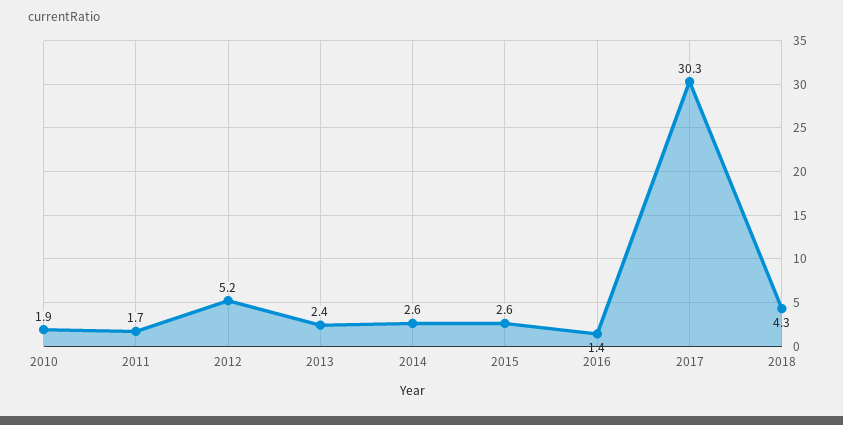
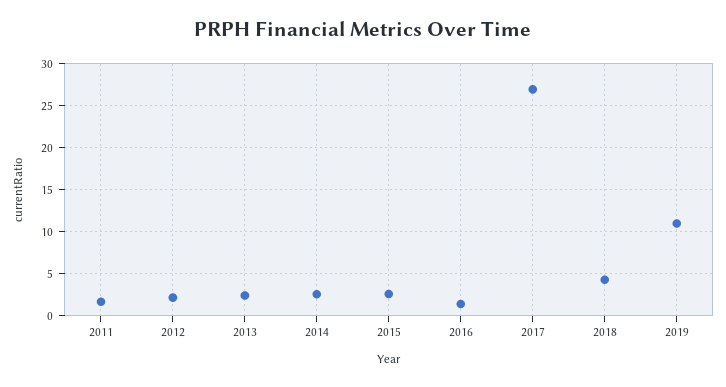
2010: 1.9 -> none
2012: 5.2 -> 2
2017: 30.3 -> 27
2019: none -> 11

